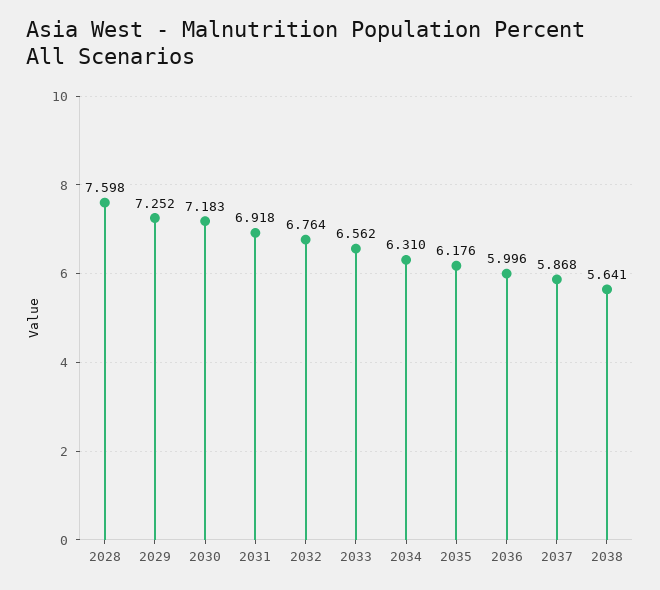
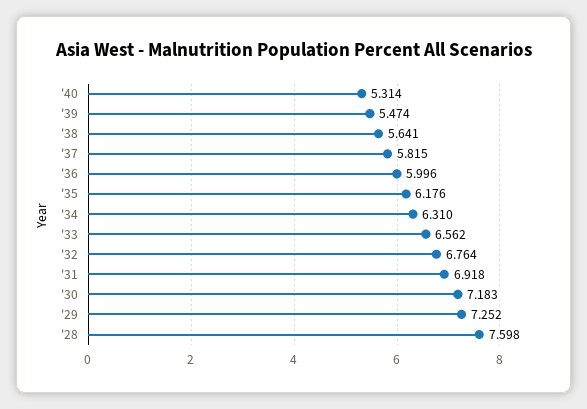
2037: 5.868 -> 5.815
'40: none -> 5.314
'39: none -> 5.474

